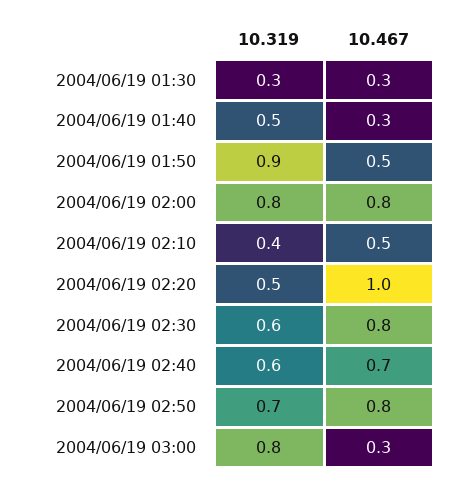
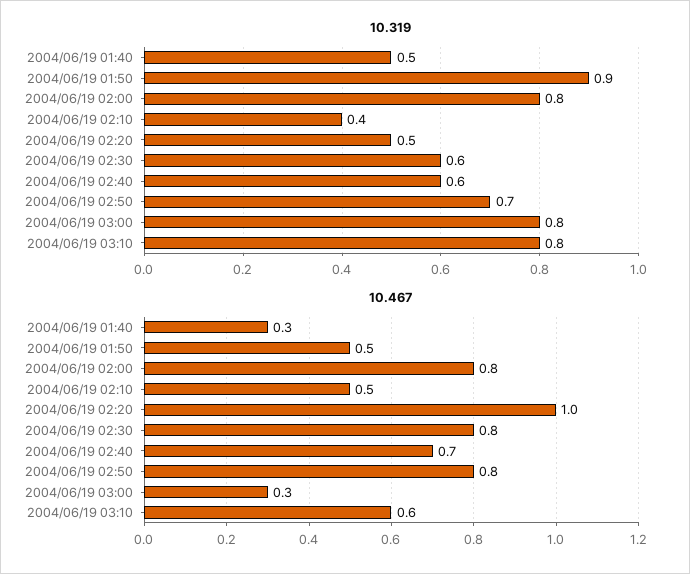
10.319, 2004/06/19 01:30: 0.3 -> none
10.467, 2004/06/19 01:30: 0.3 -> none
10.319, 2004/06/19 03:10: none -> 0.8
10.467, 2004/06/19 03:10: none -> 0.6

